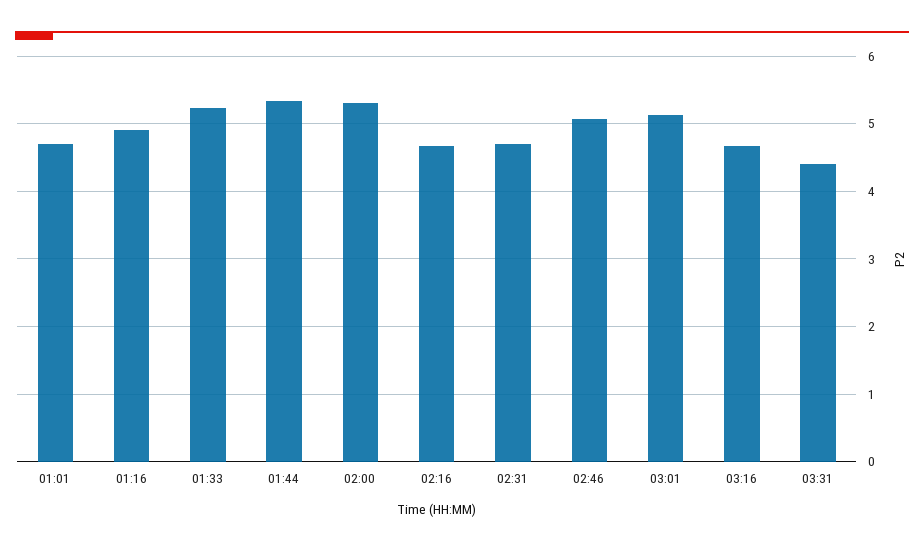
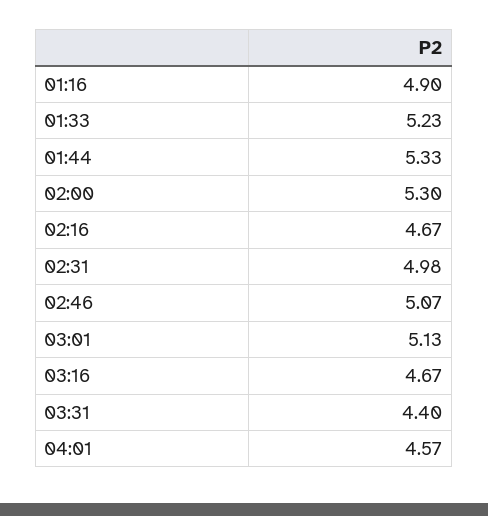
01:01: 4.7 -> none
02:31: 4.7 -> 4.98
04:01: none -> 4.57

